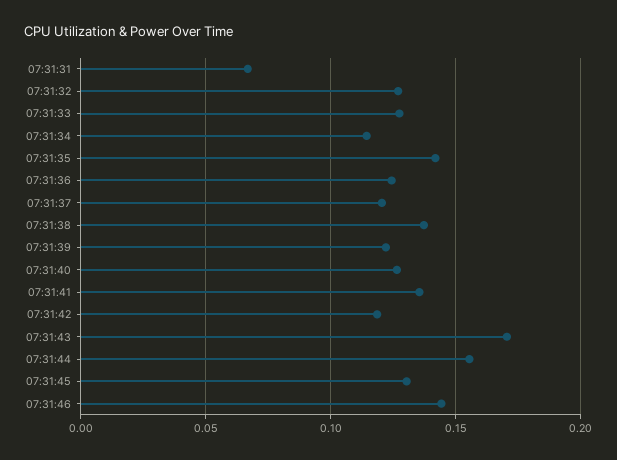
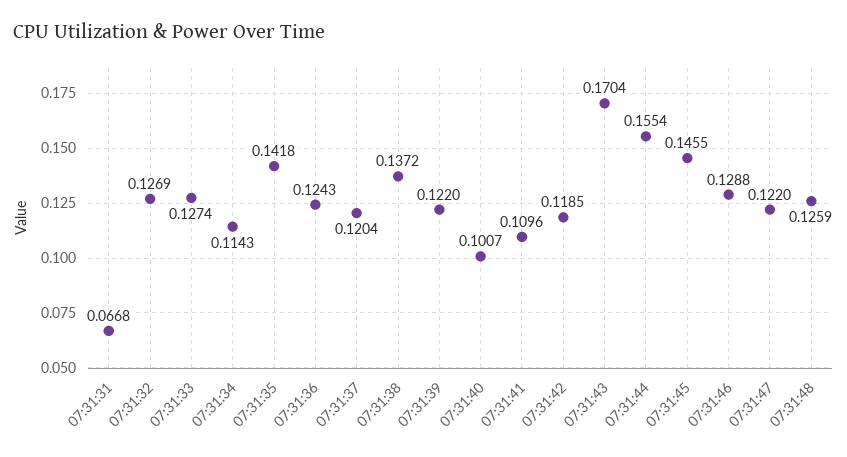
07:31:40: 0.125 -> 0.1007
07:31:41: 0.135 -> 0.1096
07:31:45: 0.13 -> 0.1455
07:31:46: 0.145 -> 0.1288
07:31:47: none -> 0.122
07:31:48: none -> 0.1259

